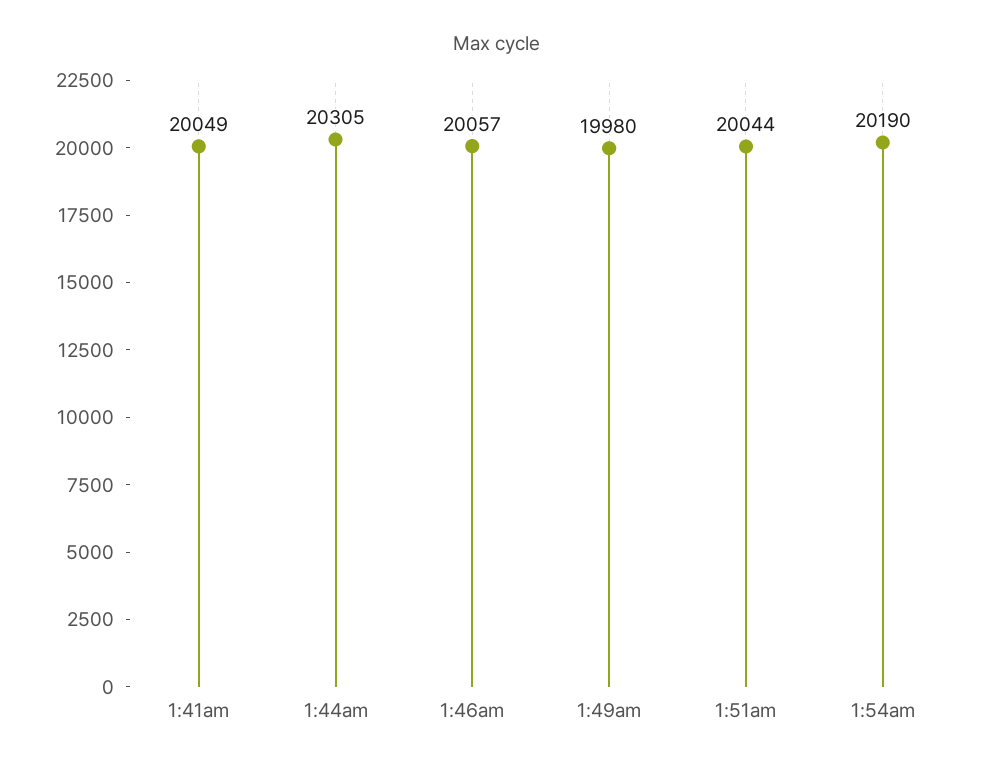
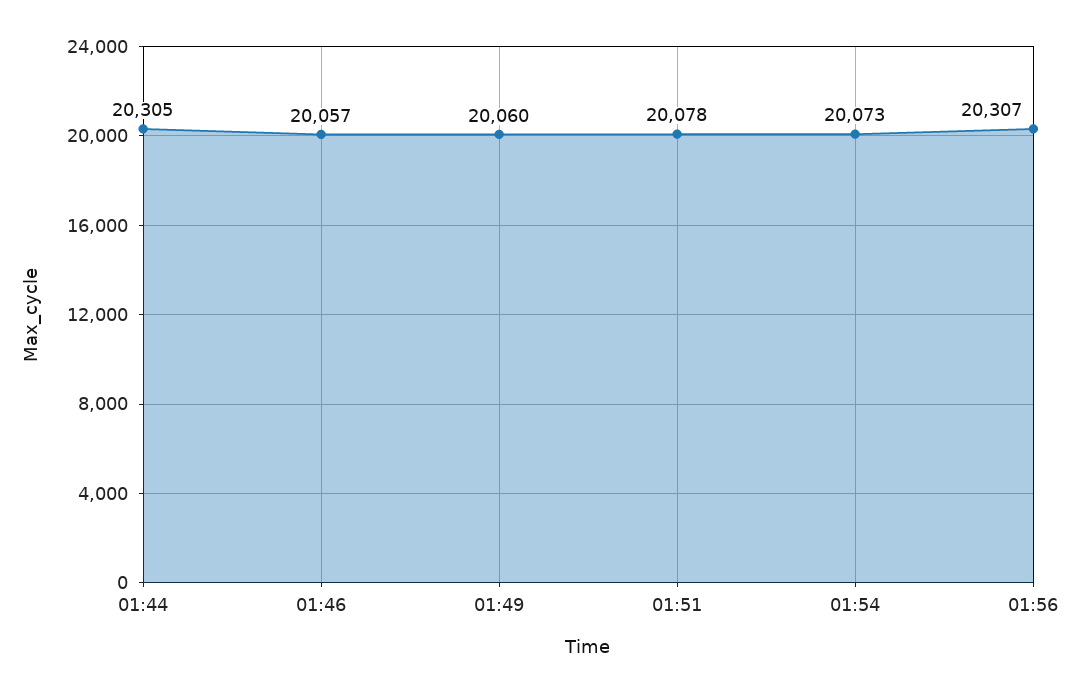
1:41am: 20049 -> none
1:49am: 19980 -> 20060
1:51am: 20044 -> 20078
1:54am: 20190 -> 20073
01:56: none -> 20307

